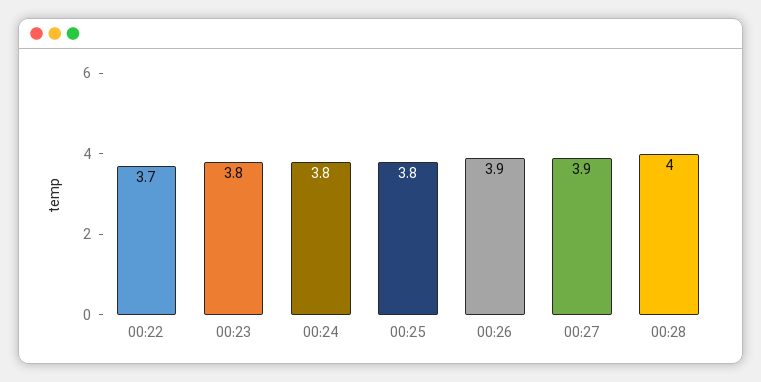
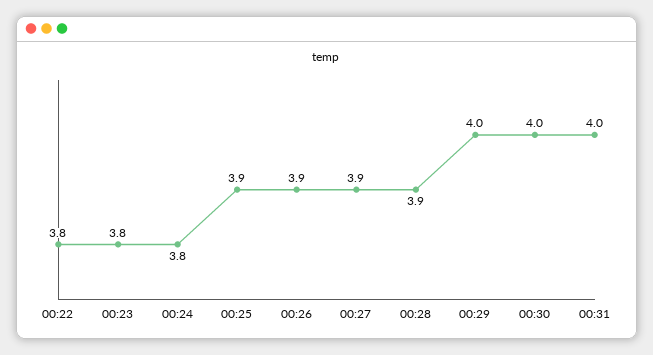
00:22: 3.7 -> 3.8
00:25: 3.8 -> 3.9
00:28: 4 -> 3.9
00:29: none -> 4
00:30: none -> 4
00:31: none -> 4

